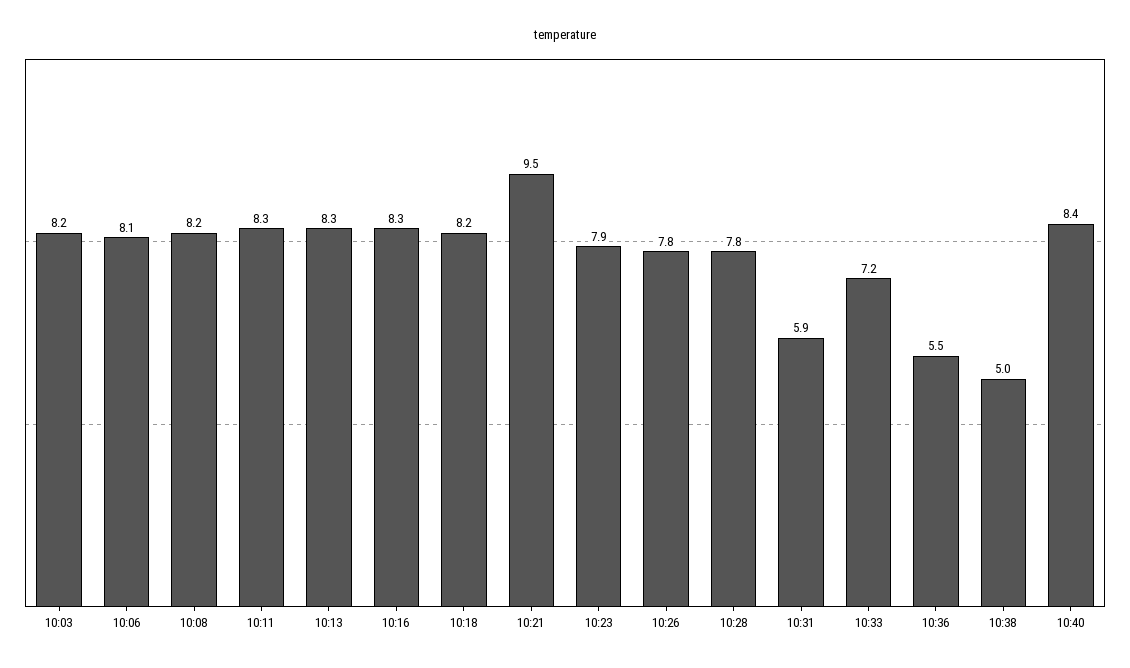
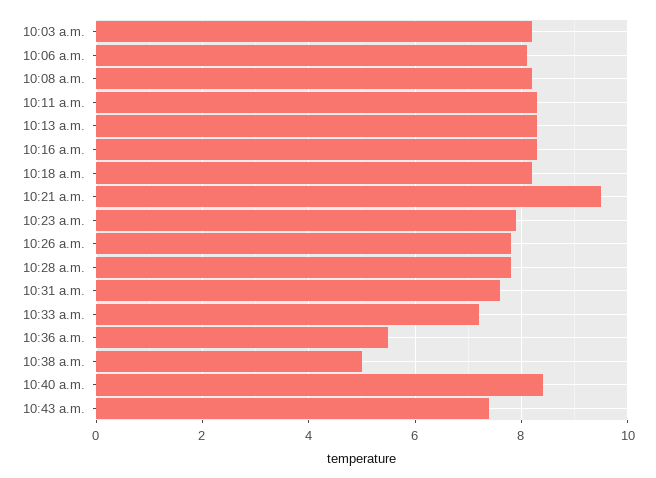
10:31: 5.9 -> 7.5
10:43 a.m.: none -> 7.5

